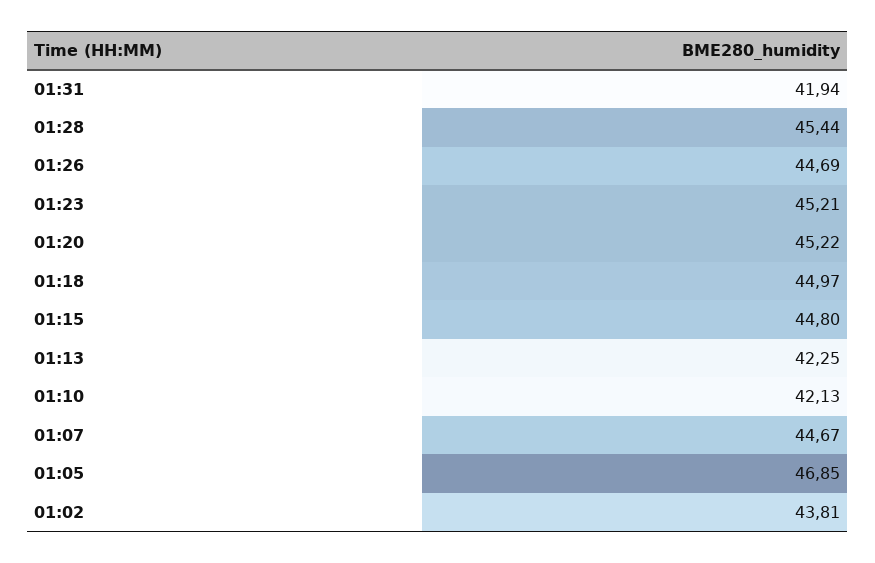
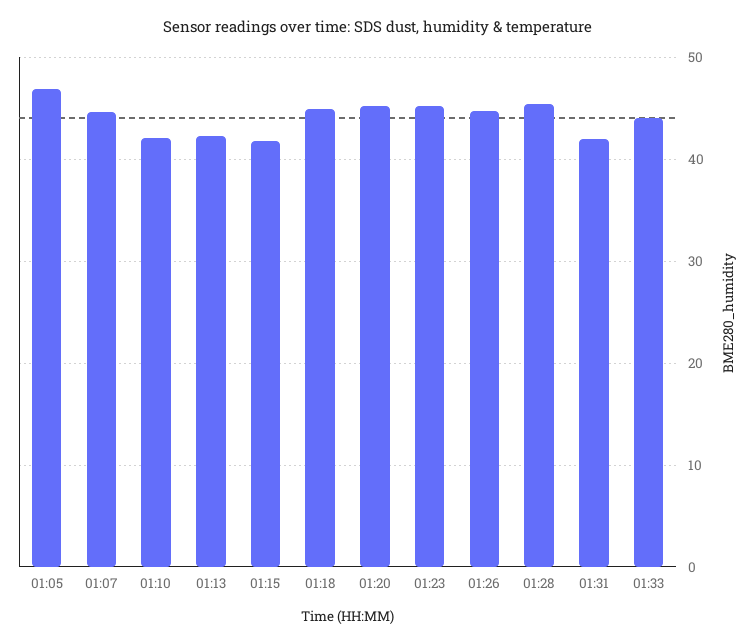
01:15: 44.8 -> 42
01:02: 43.81 -> none
01:33: none -> 44

